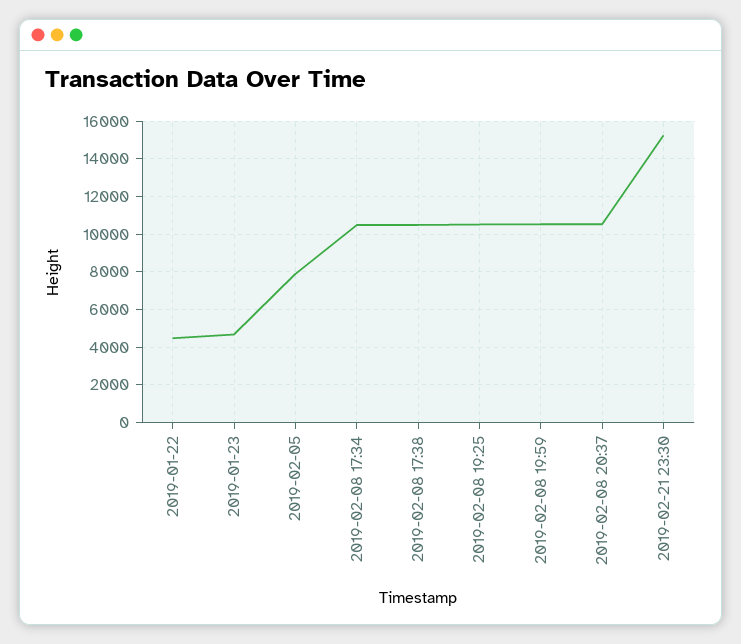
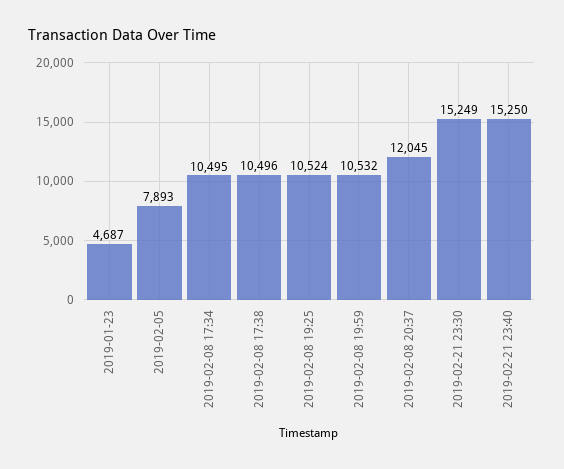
2019-01-22: 4500 -> none
2019-02-08 20:37: 10500 -> 12045
2019-02-21 23:40: none -> 15250

